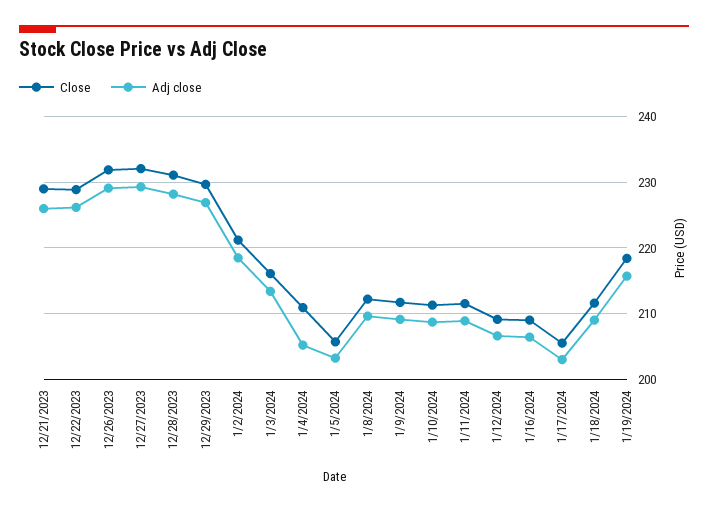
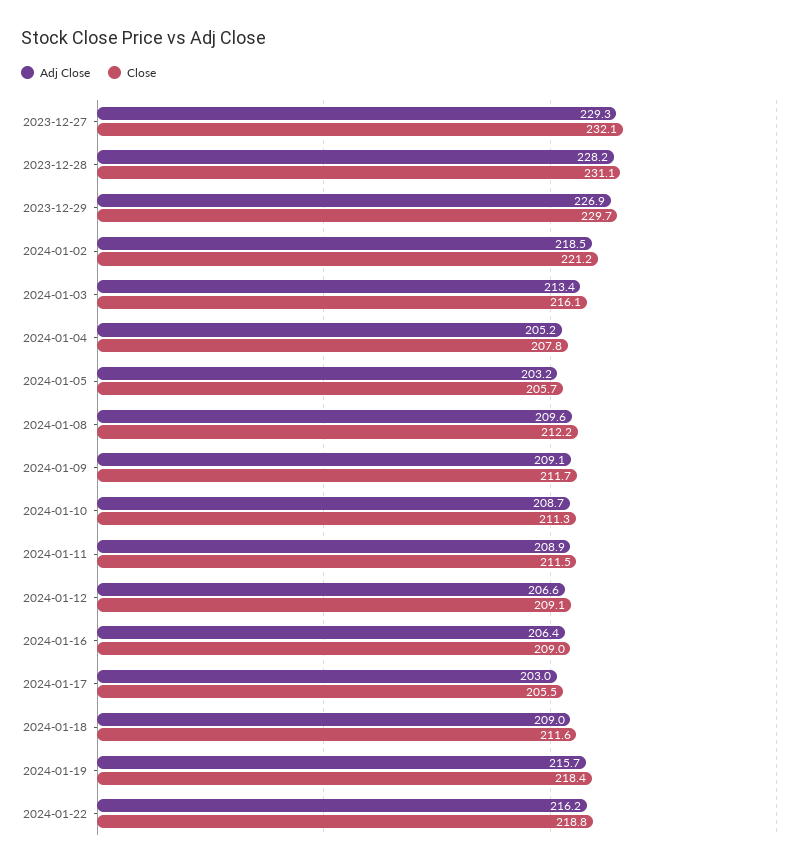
Close, 12/21/2023: 229 -> none
Adj close, 12/21/2023: 226 -> none
Close, 12/22/2023: 229 -> none
Adj close, 12/22/2023: 226 -> none
Close, 12/26/2023: 232 -> none
Adj close, 12/26/2023: 229 -> none
Close, 1/4/2024: 211 -> 207.8
Adj close, 2024-01-22: none -> 216.2
Close, 2024-01-22: none -> 218.8

